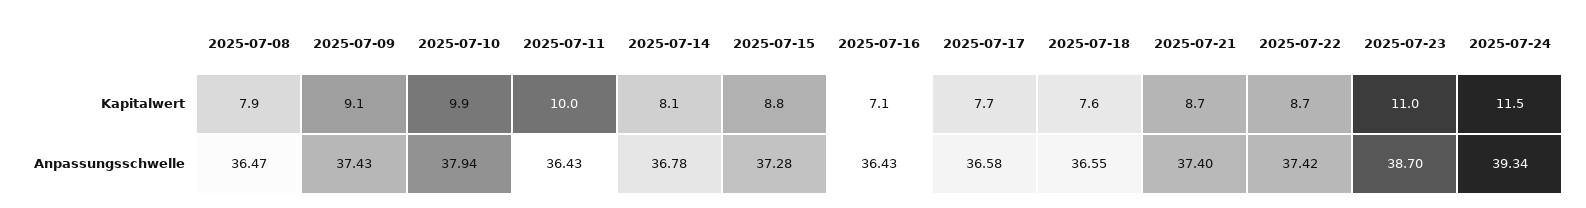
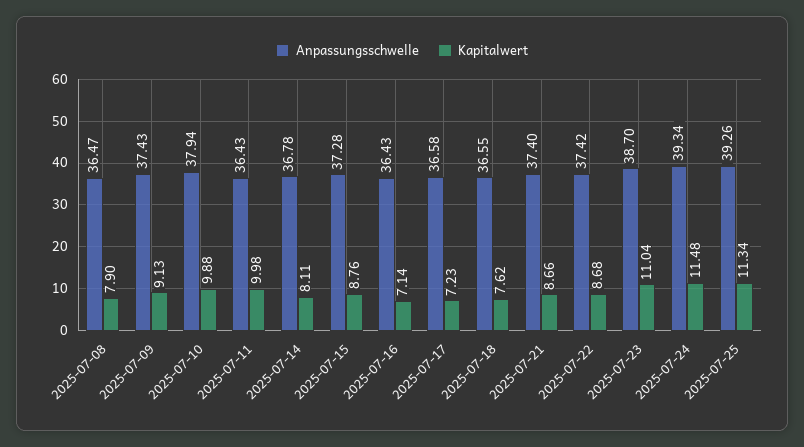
Kapitalwert, 2025-07-17: 7.7 -> 7.23
Anpassungsschwelle, 2025-07-25: none -> 39.26
Kapitalwert, 2025-07-25: none -> 11.34

